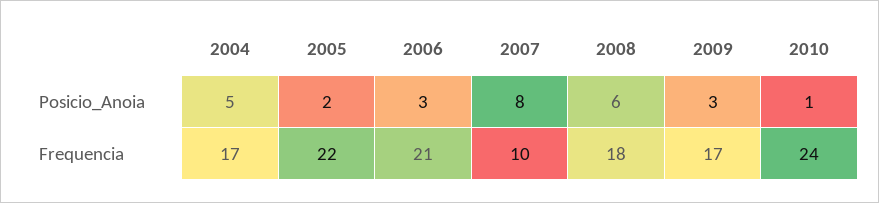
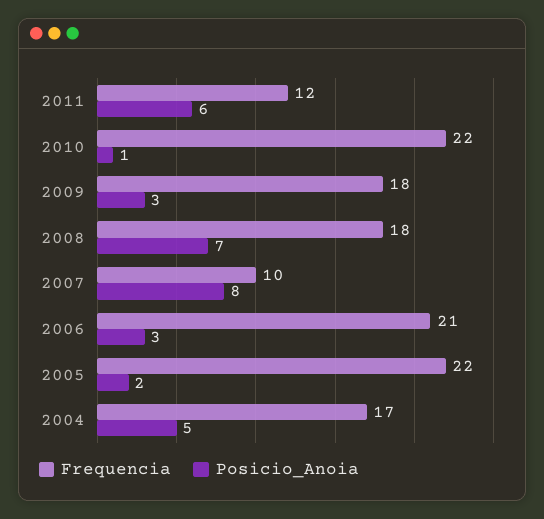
Posicio_Anoia, 2008: 6 -> 7
Frequencia, 2009: 17 -> 18
Frequencia, 2010: 24 -> 22
Frequencia, 2011: none -> 12
Posicio_Anoia, 2011: none -> 6

